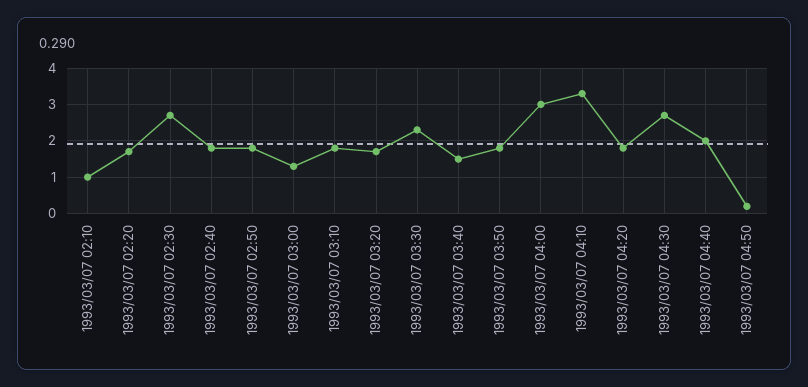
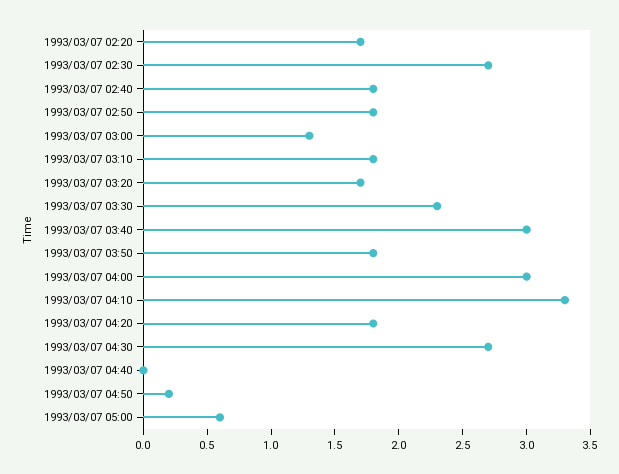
1993/03/07 02:10: 1 -> none
1993/03/07 03:40: 1.5 -> 3
1993/03/07 04:40: 2 -> 0
1993/03/07 05:00: none -> 0.6

